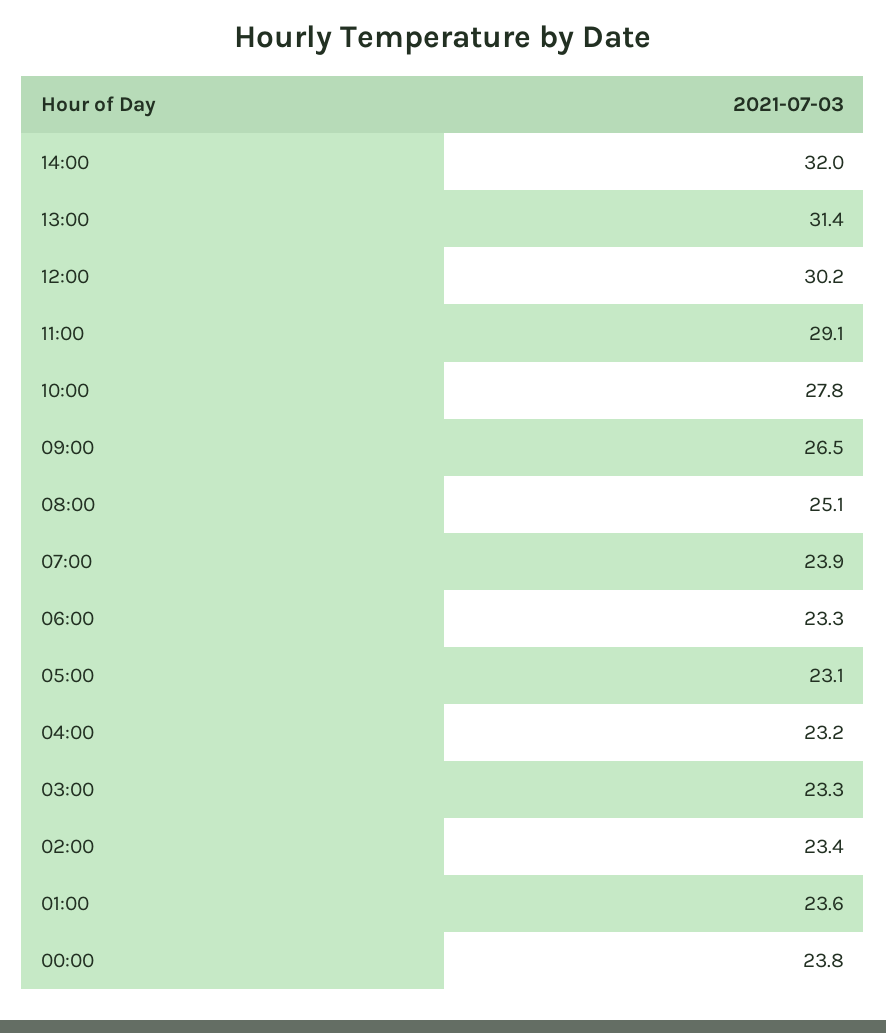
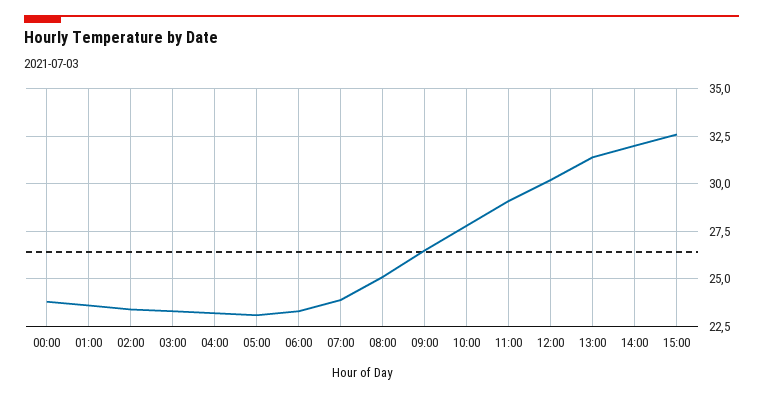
15:00: none -> 32.5

